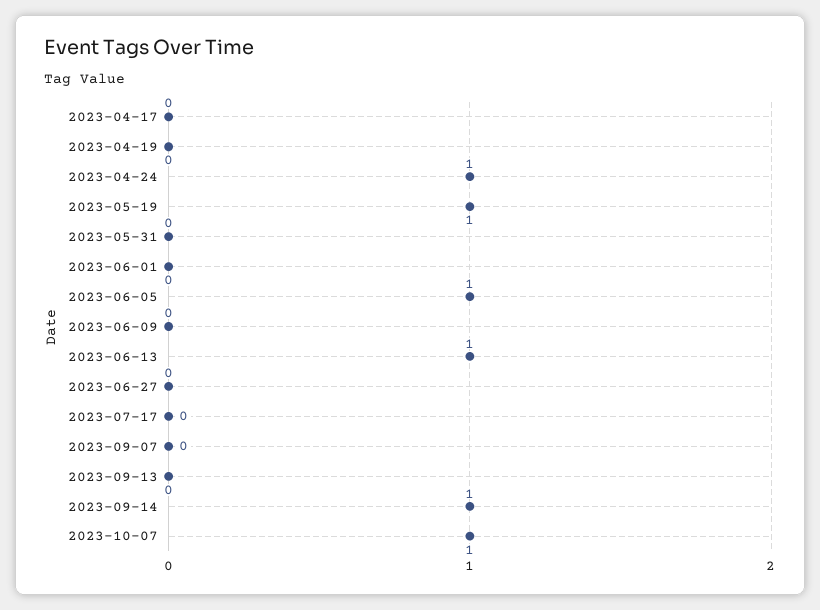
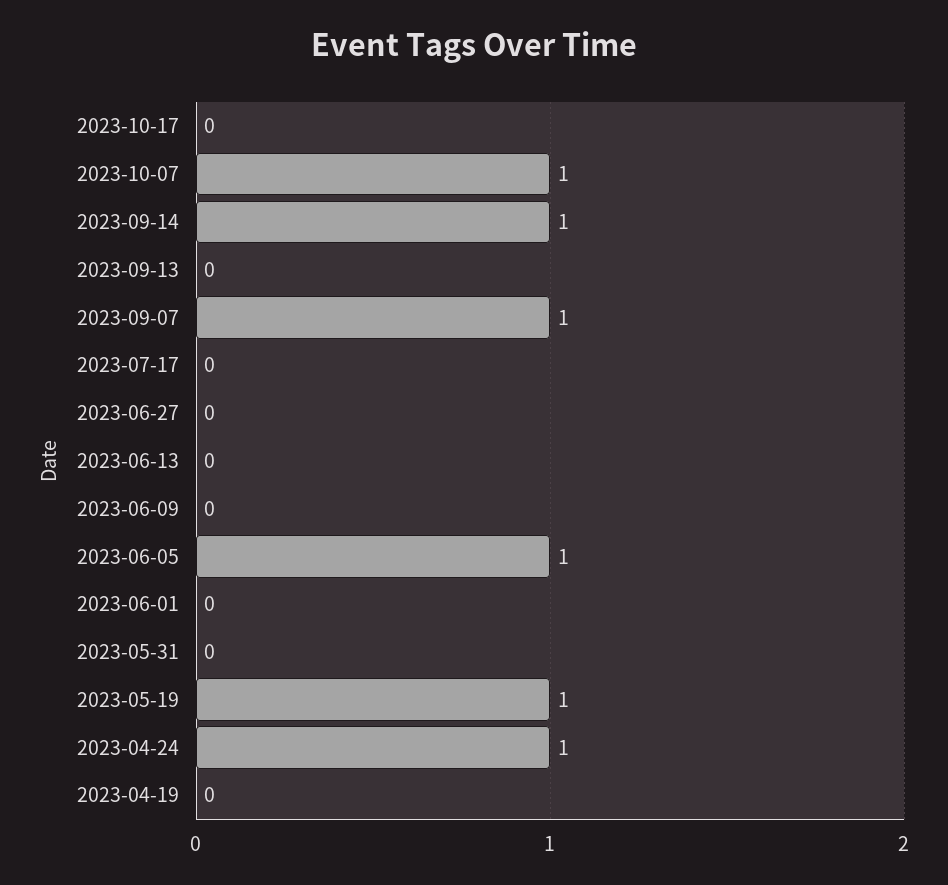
2023-04-17: 0 -> none
2023-06-13: 1 -> 0
2023-09-07: 0 -> 1
2023-10-17: none -> 0

